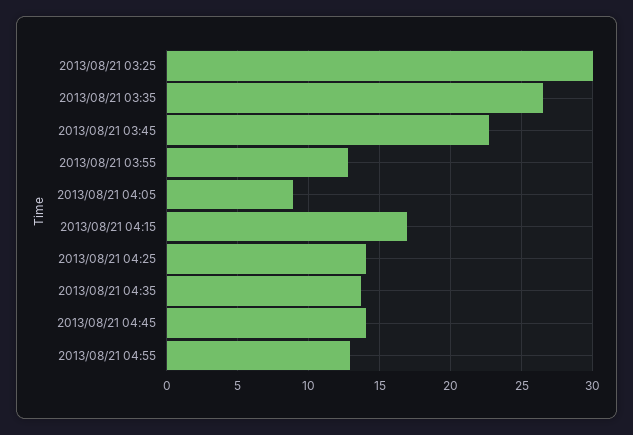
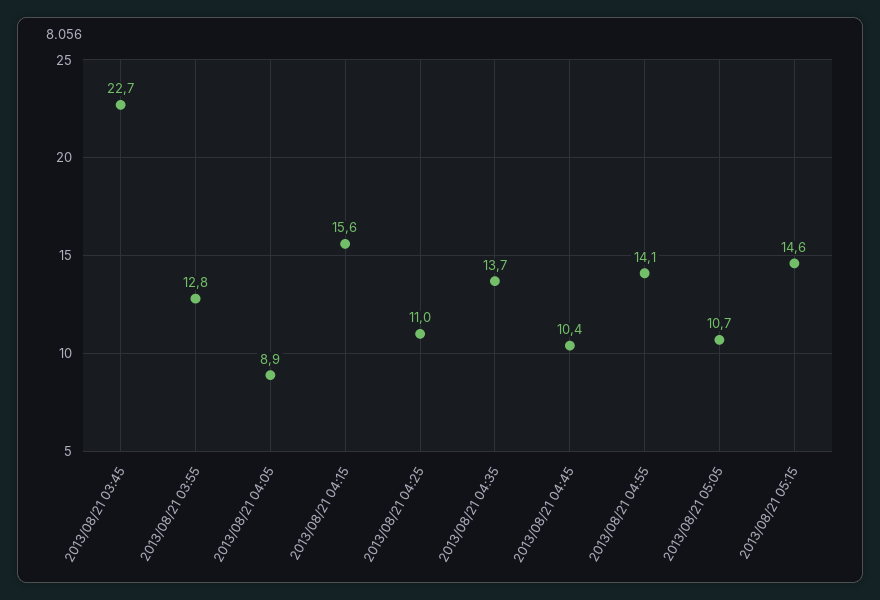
2013/08/21 03:25: 30 -> none
2013/08/21 03:35: 26.5 -> none
2013/08/21 04:15: 17 -> 15.6
2013/08/21 04:25: 14 -> 11
2013/08/21 04:45: 14 -> 10.4
2013/08/21 04:55: 13 -> 14.1
2013/08/21 05:05: none -> 10.7
2013/08/21 05:15: none -> 14.6

